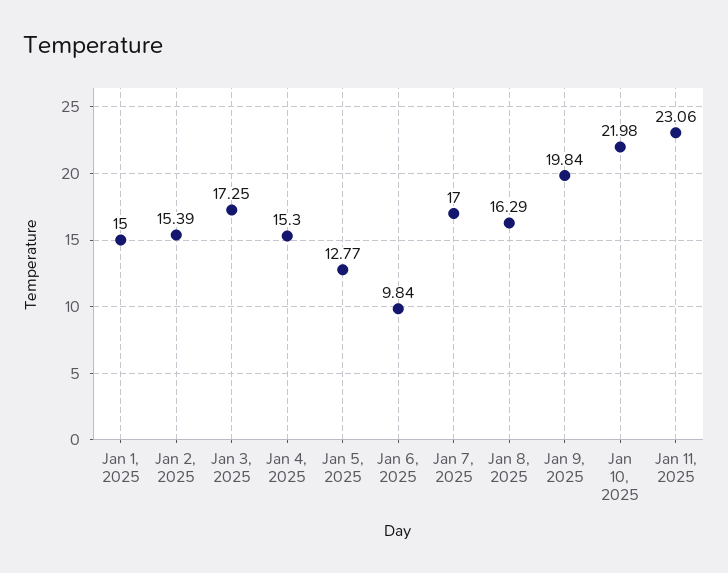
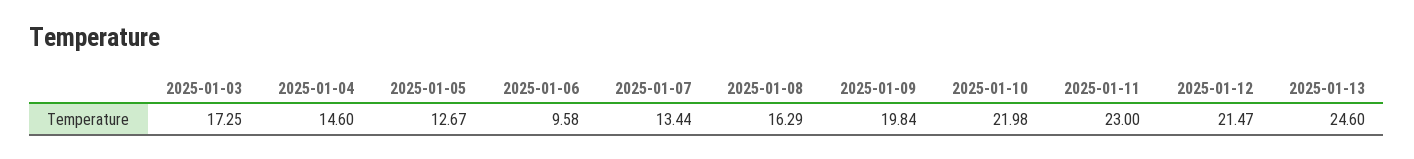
Jan 1, 2025: 15 -> none
Jan 2, 2025: 15.39 -> none
Jan 4, 2025: 15.3 -> 14.6
Jan 5, 2025: 12.77 -> 12.67
Jan 6, 2025: 9.84 -> 9.58
Jan 7, 2025: 17 -> 13.44
Jan 11, 2025: 23.06 -> 23
2025-01-12: none -> 21.47
2025-01-13: none -> 24.6

